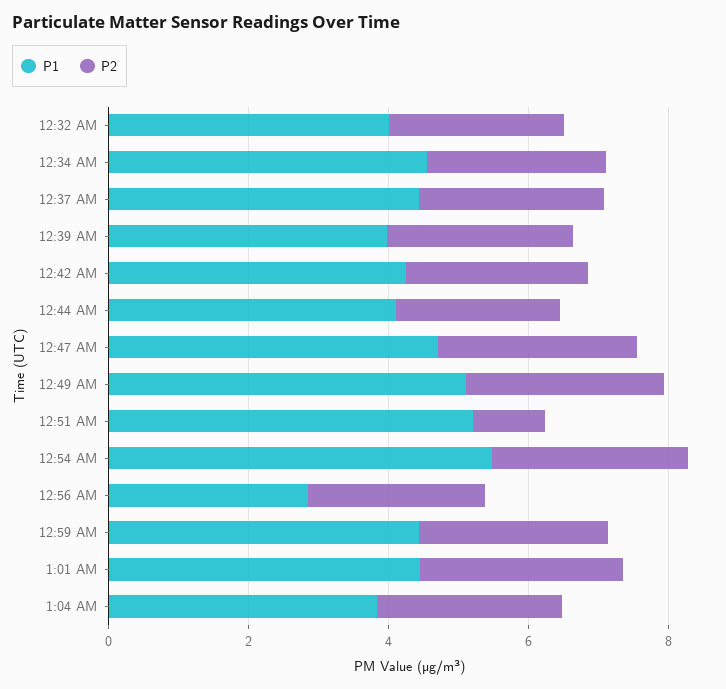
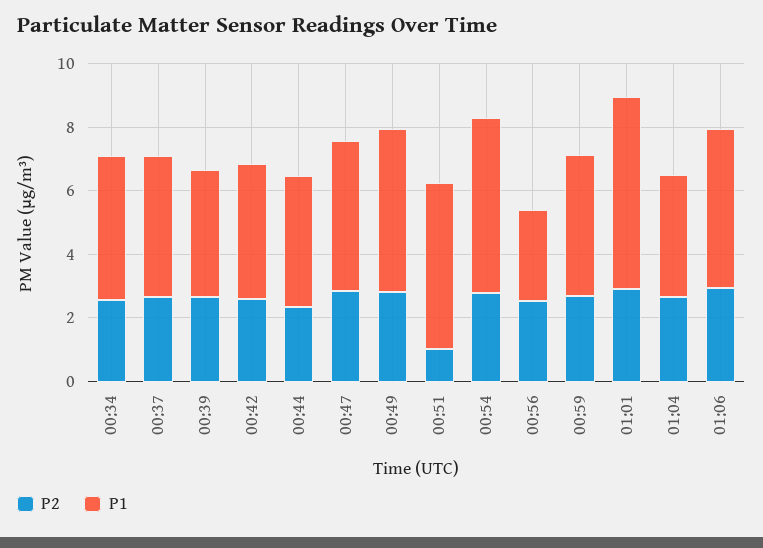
P1, 12:32 AM: 4 -> none
P2, 12:32 AM: 2.5 -> none
P1, 1:01 AM: 4.5 -> 6
P2, 01:06: none -> 3
P1, 01:06: none -> 5

